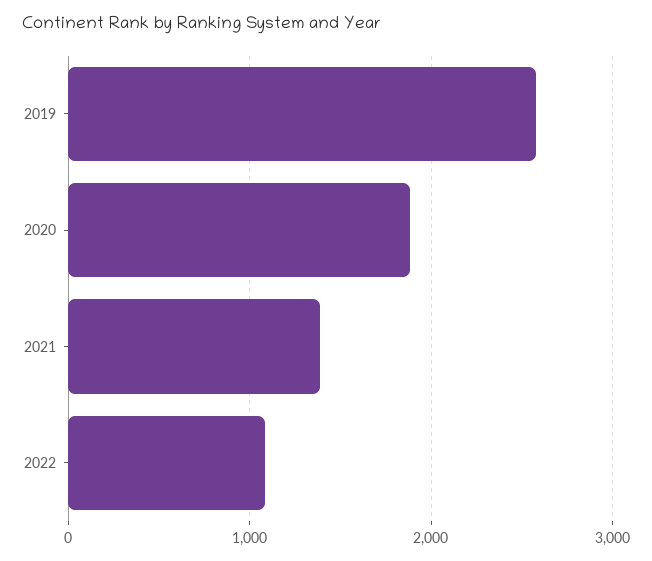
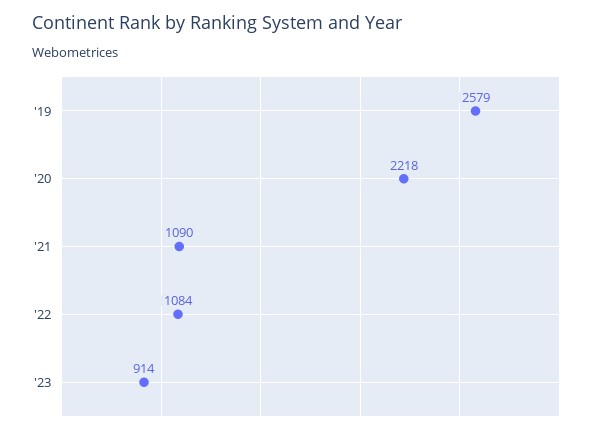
2020: 1900 -> 2218
2021: 1400 -> 1090
'23: none -> 914

